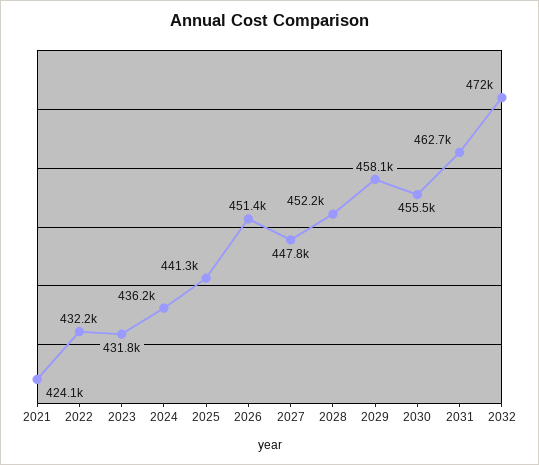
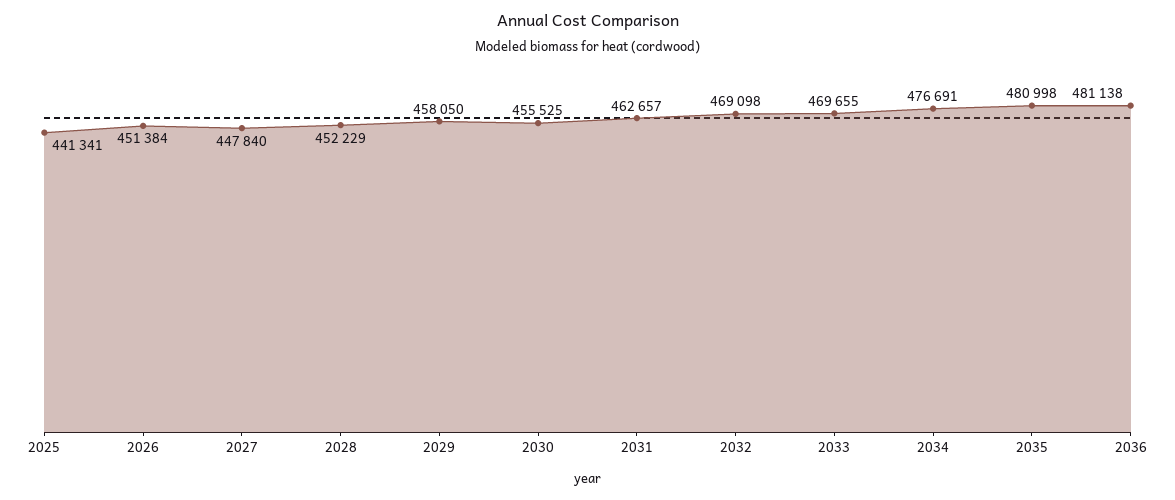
2021: 424100 -> none
2022: 432200 -> none
2023: 431800 -> none
2024: 436200 -> none
2032: 472000 -> 469098
2033: none -> 469655
2034: none -> 476691
2035: none -> 480998
2036: none -> 481138

